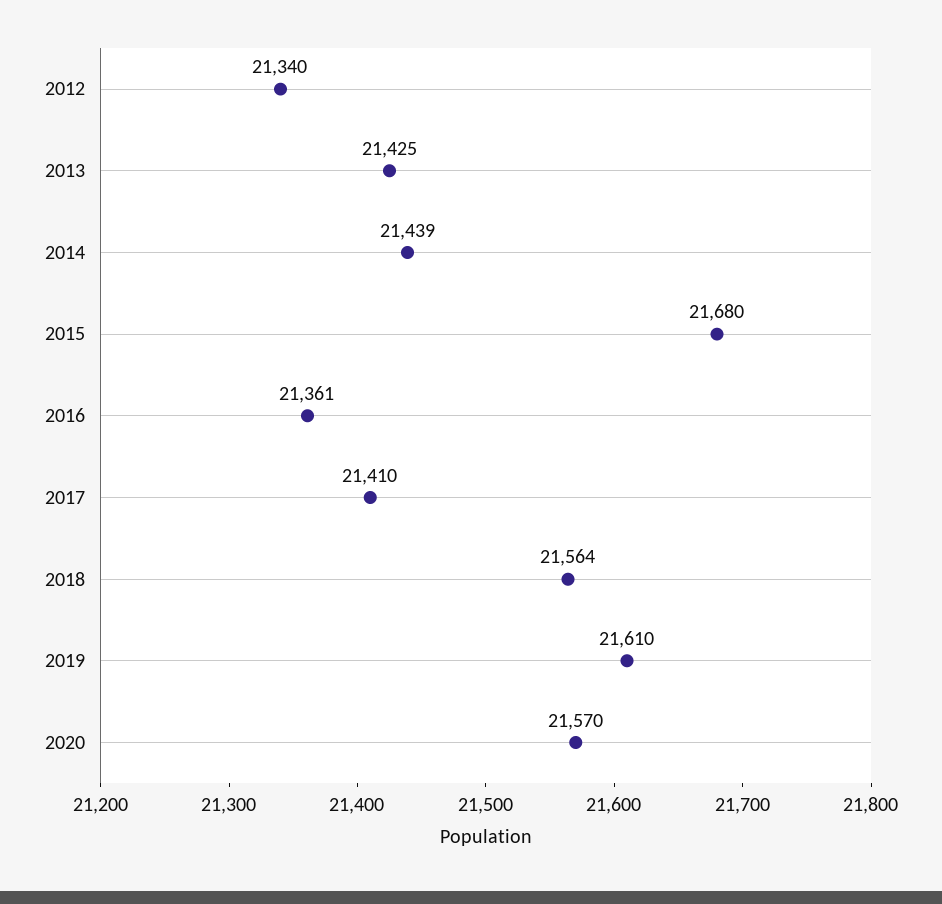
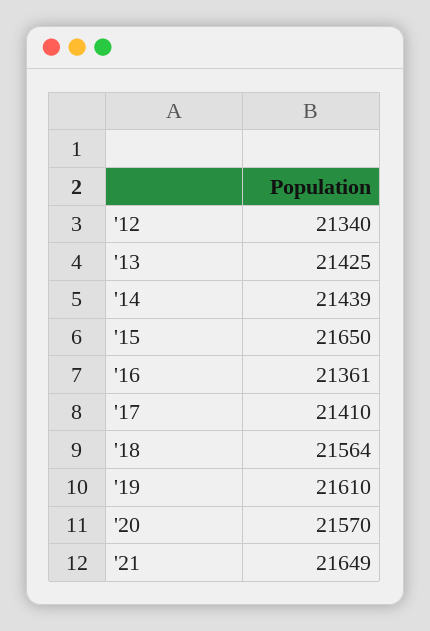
2015: 21680 -> 21650
'21: none -> 21649

